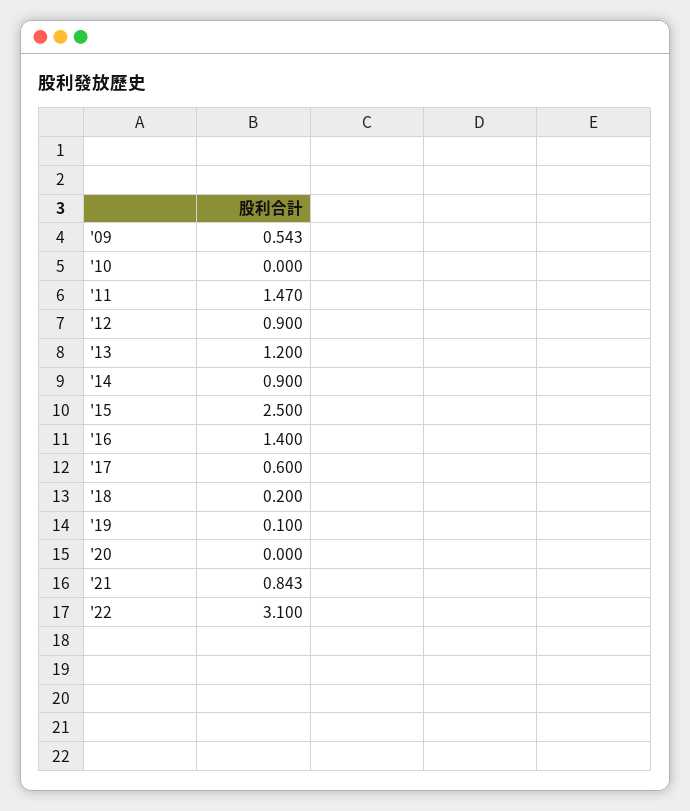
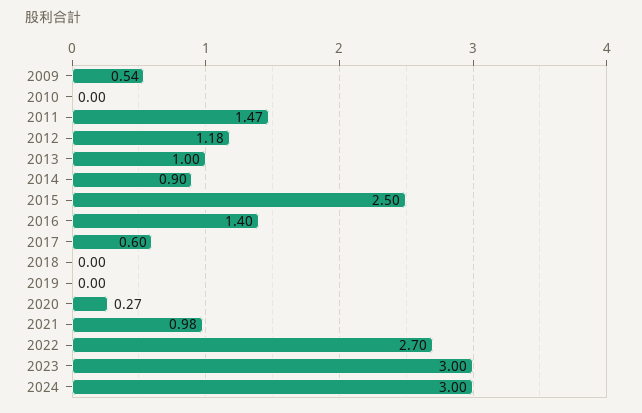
'12: 0.9 -> 1.18
'13: 1.2 -> 1
'18: 0.2 -> 0
'19: 0.1 -> 0
'20: 0 -> 0.27
'21: 0.843 -> 0.98
'22: 3.1 -> 2.7
2023: none -> 3
2024: none -> 3

